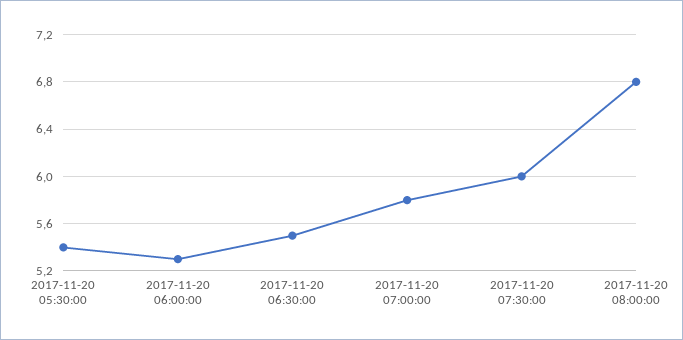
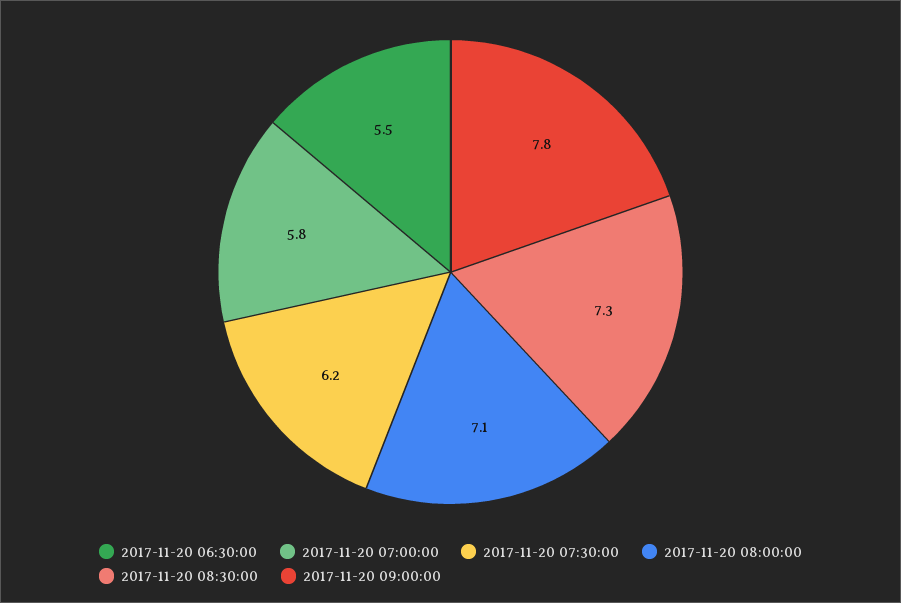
2017-11-20 05:30:00: 5.4 -> none
2017-11-20 06:00:00: 5.3 -> none
2017-11-20 07:30:00: 6 -> 6.2
2017-11-20 08:00:00: 6.8 -> 7.1
2017-11-20 08:30:00: none -> 7.3
2017-11-20 09:00:00: none -> 7.8

